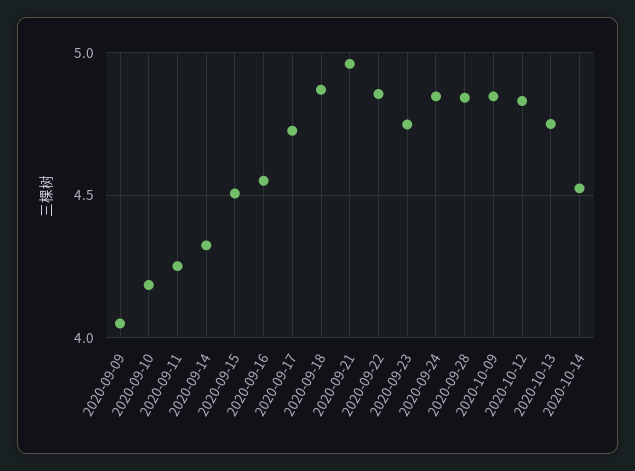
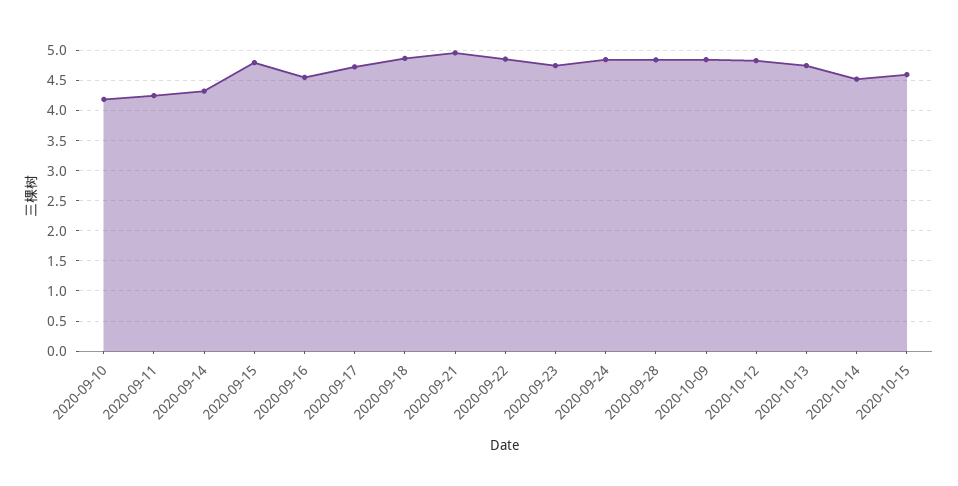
2020-09-09: 4.05 -> none
2020-09-15: 4.5 -> 4.8
2020-10-15: none -> 4.6

